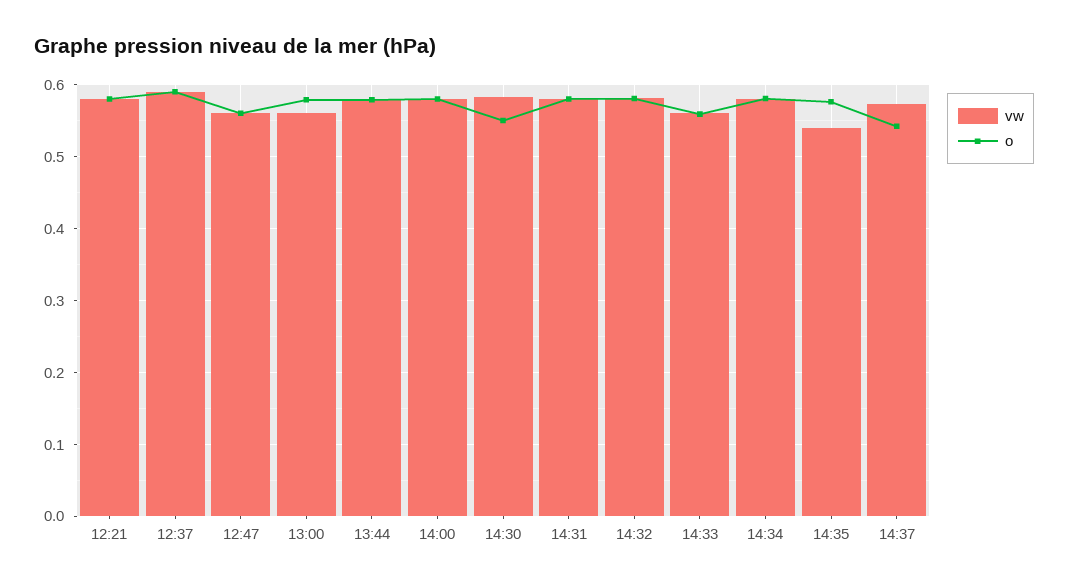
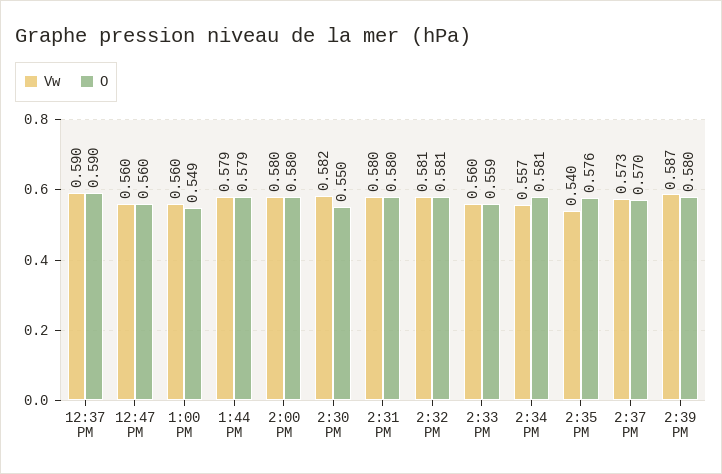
vw, 12:21: 0.58 -> none
o, 12:21: 0.58 -> none
o, 13:00: 0.58 -> 0.549
vw, 14:34: 0.58 -> 0.557
o, 14:37: 0.54 -> 0.57
vw, 2:39 PM: none -> 0.587
o, 2:39 PM: none -> 0.58

